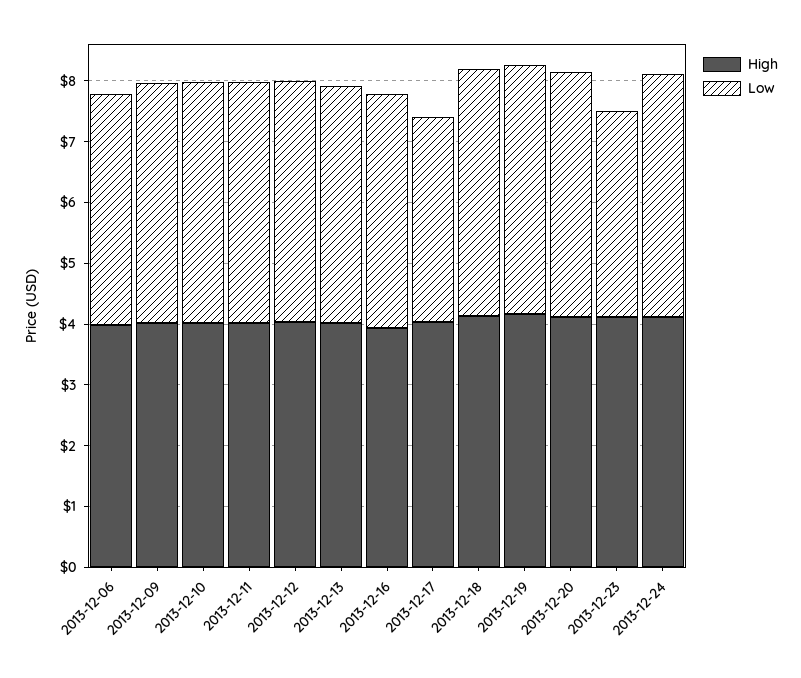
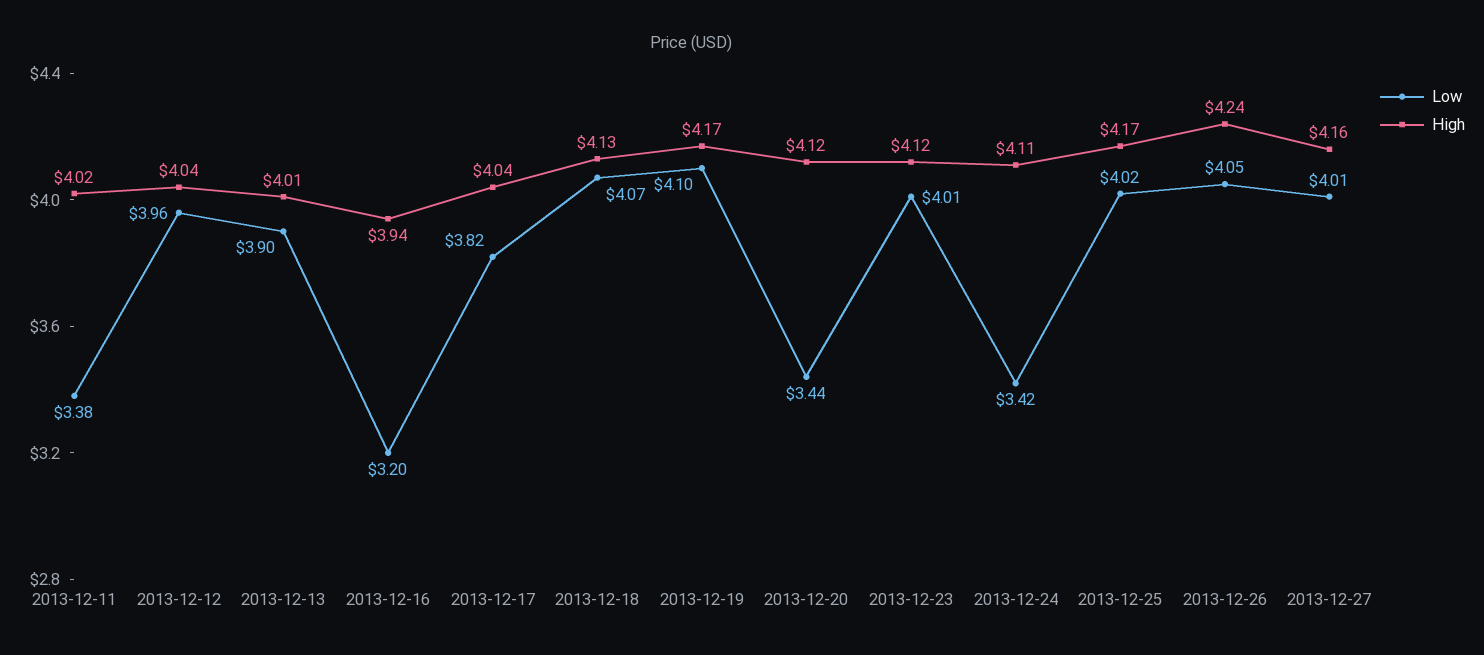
High, 2013-12-06: 4 -> none
Low, 2013-12-06: 3.8 -> none
High, 2013-12-09: 4 -> none
Low, 2013-12-09: 4 -> none
High, 2013-12-10: 4 -> none
Low, 2013-12-10: 4 -> none
Low, 2013-12-11: 4 -> 3.38
Low, 2013-12-16: 3.8 -> 3.2
Low, 2013-12-17: 3.4 -> 3.82
Low, 2013-12-20: 4 -> 3.44
Low, 2013-12-23: 3.4 -> 4.01
Low, 2013-12-24: 4 -> 3.42
Low, 2013-12-25: none -> 4.02
High, 2013-12-25: none -> 4.17
Low, 2013-12-26: none -> 4.05
High, 2013-12-26: none -> 4.24
Low, 2013-12-27: none -> 4.01
High, 2013-12-27: none -> 4.16

